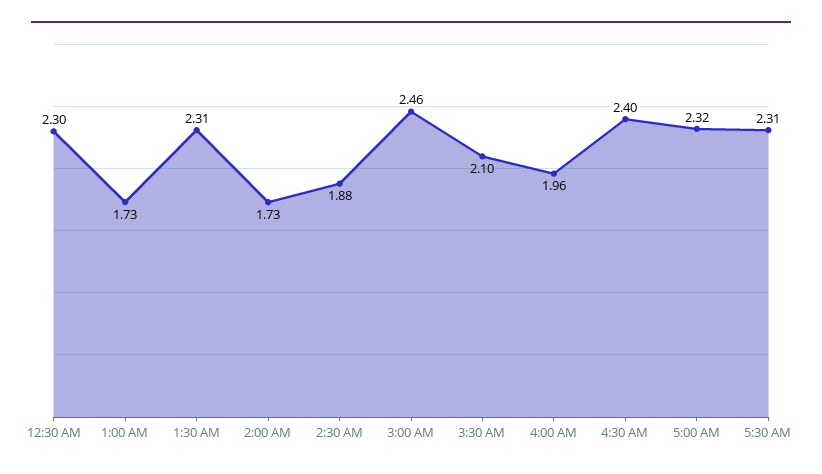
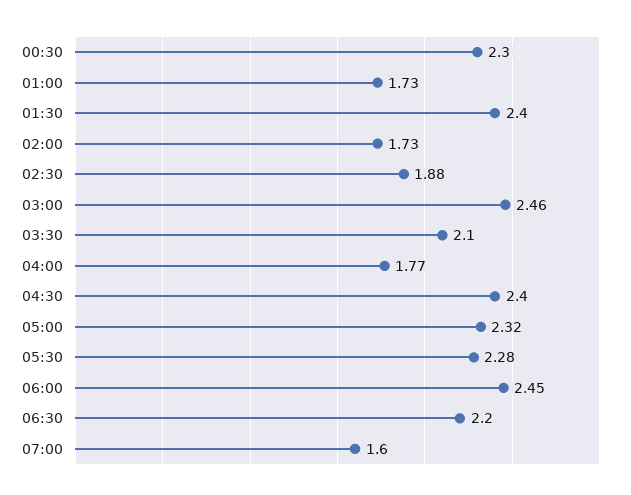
1:30 AM: 2.31 -> 2.4
4:00 AM: 1.96 -> 1.77
5:30 AM: 2.31 -> 2.28
06:00: none -> 2.45
06:30: none -> 2.2
07:00: none -> 1.6

